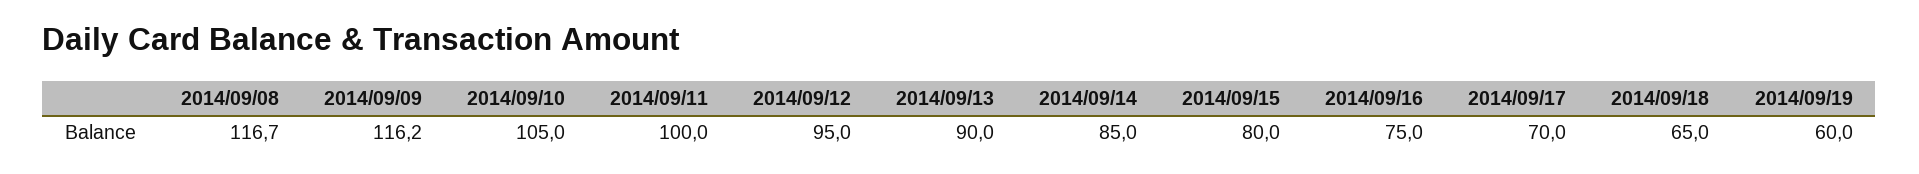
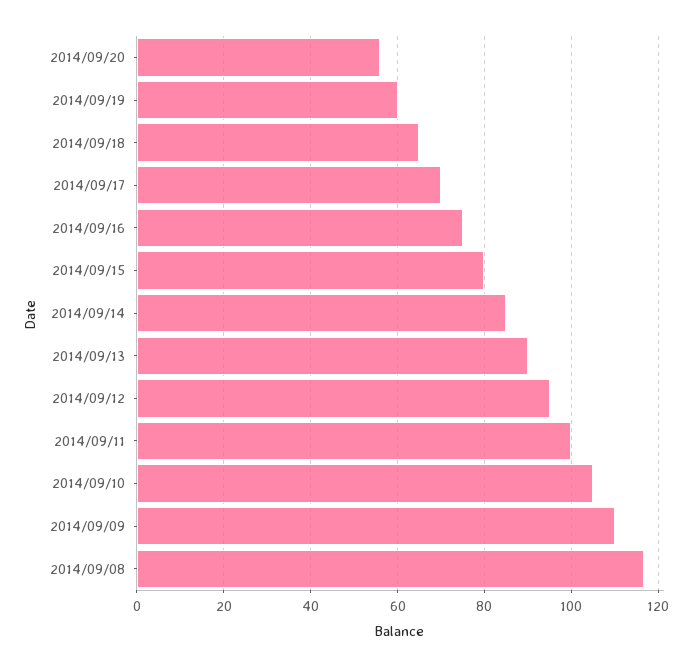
2014/09/09: 116.2 -> 110
2014/09/20: none -> 56

